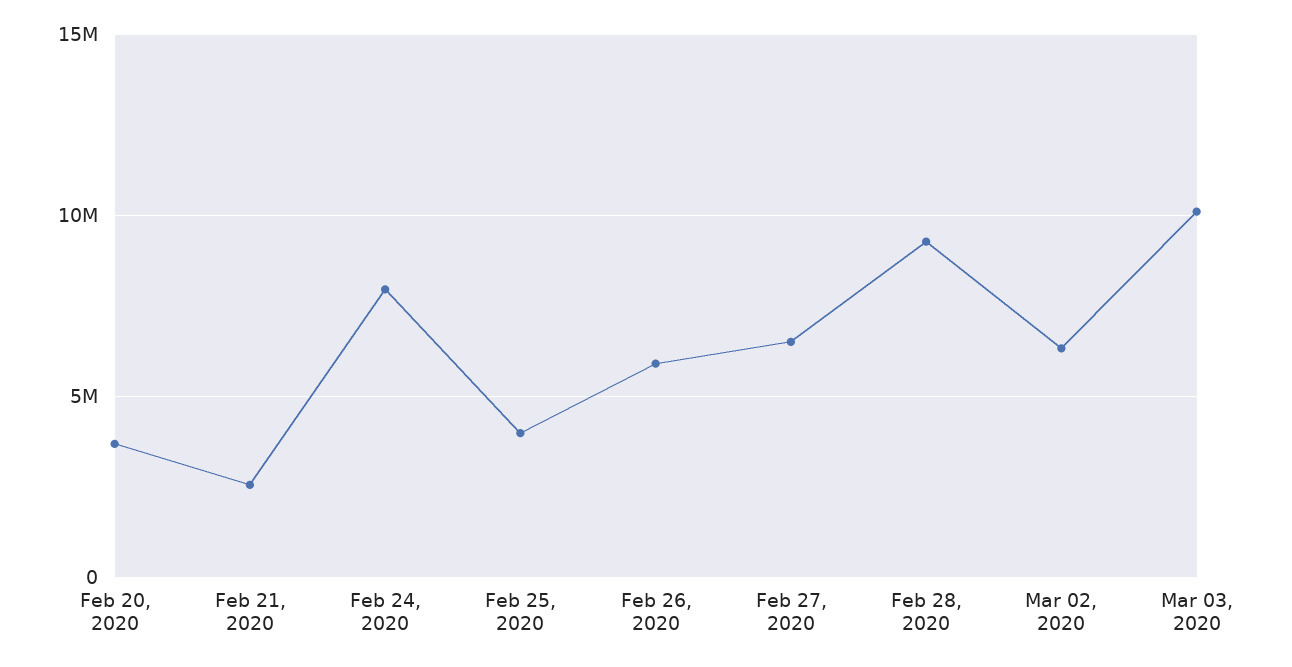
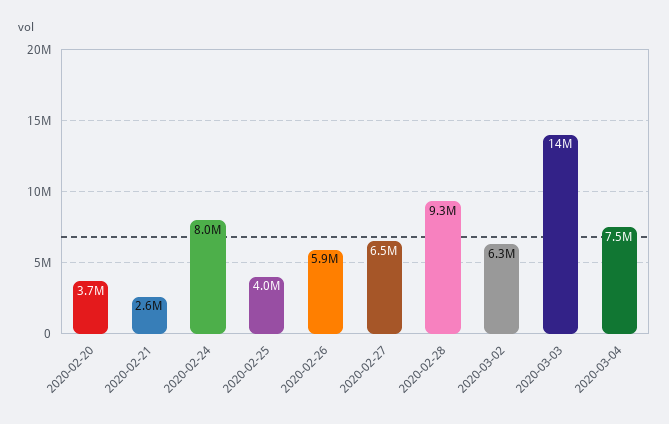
Mar 03, 2020: 10000000 -> 14000000
2020-03-04: none -> 7500000

